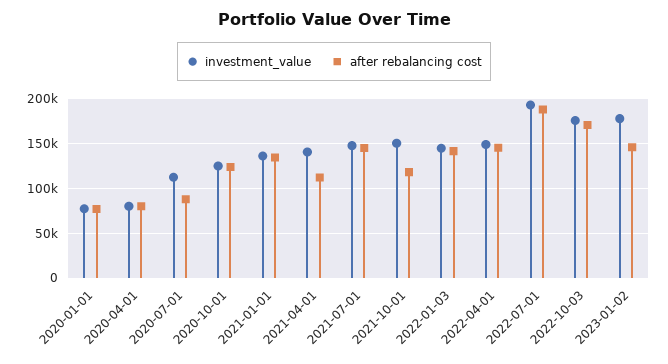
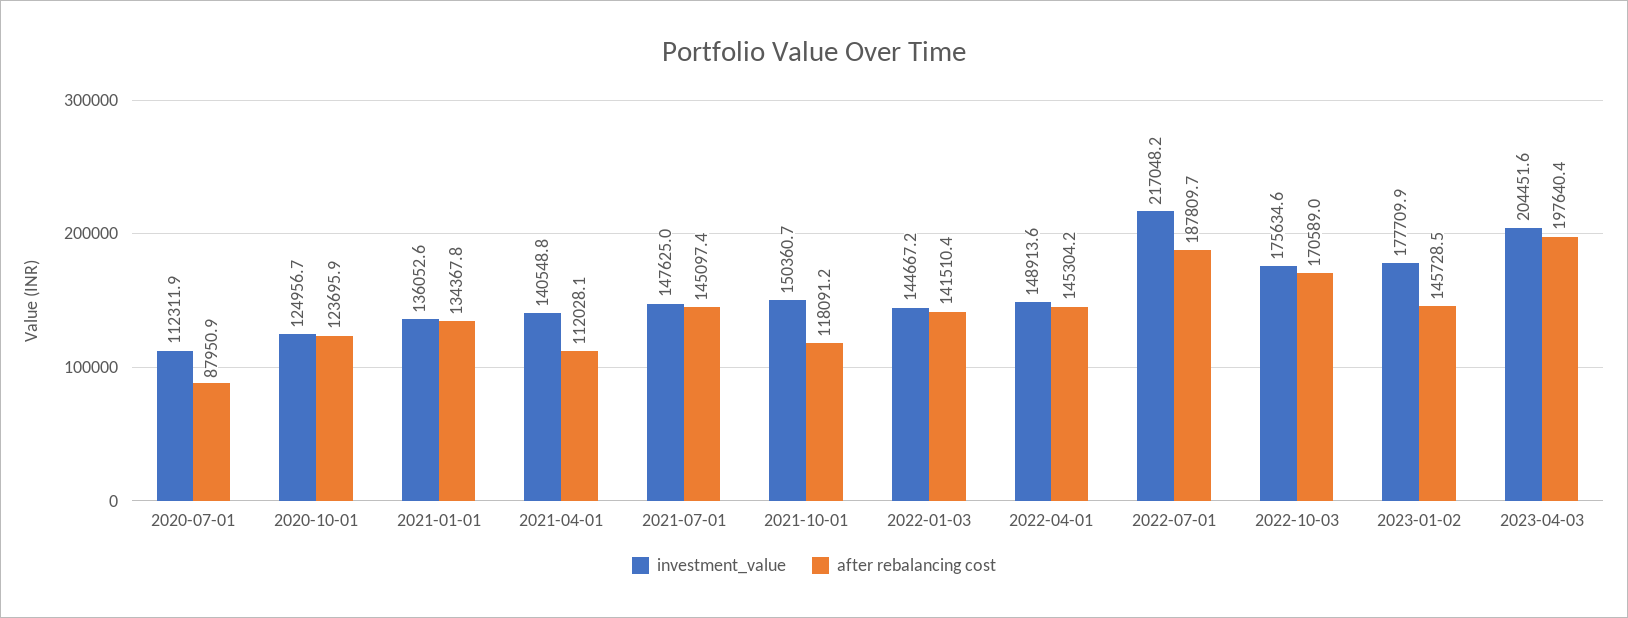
investment_value, 2020-01-01: 80000 -> none
after rebalancing cost, 2020-01-01: 80000 -> none
investment_value, 2020-04-01: 80000 -> none
after rebalancing cost, 2020-04-01: 80000 -> none
investment_value, 2022-07-01: 190000 -> 217048.2
investment_value, 2023-04-03: none -> 204451.6
after rebalancing cost, 2023-04-03: none -> 197640.4

